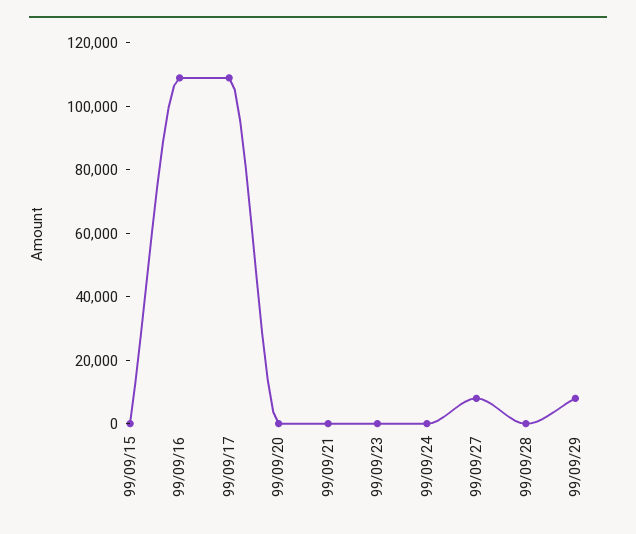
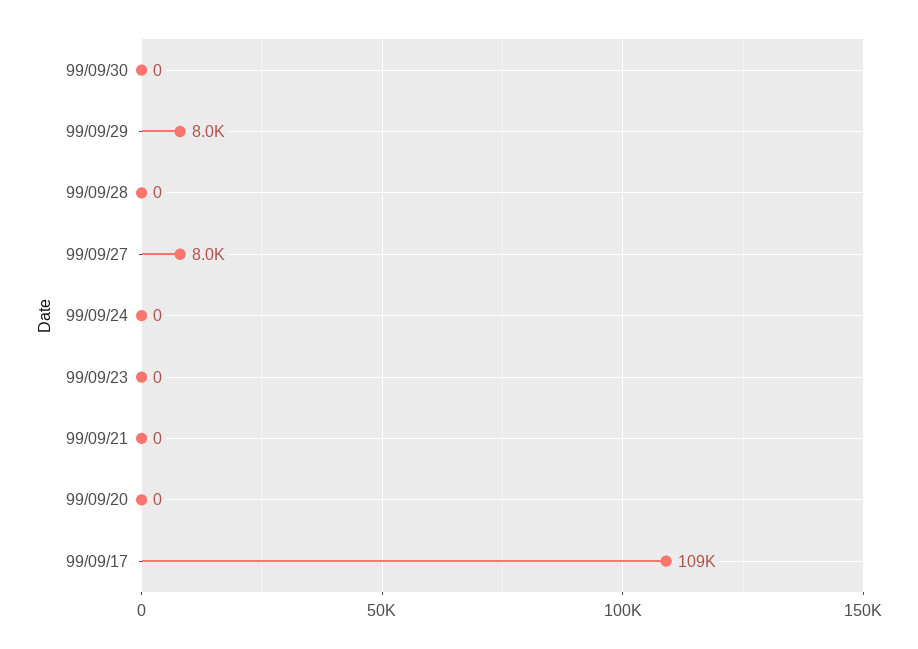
99/09/15: 0 -> none
99/09/16: 110000 -> none
99/09/30: none -> 0

